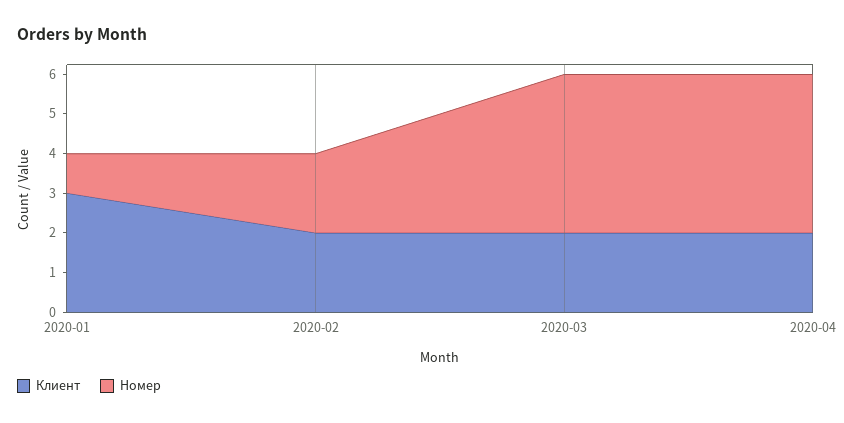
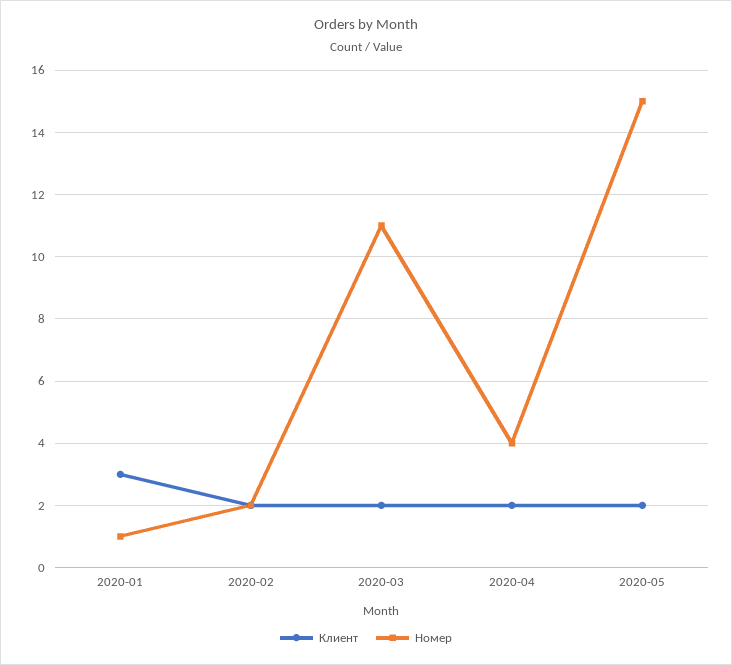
Номер, 2020-03: 4 -> 11
Клиент, 2020-05: none -> 2
Номер, 2020-05: none -> 15

